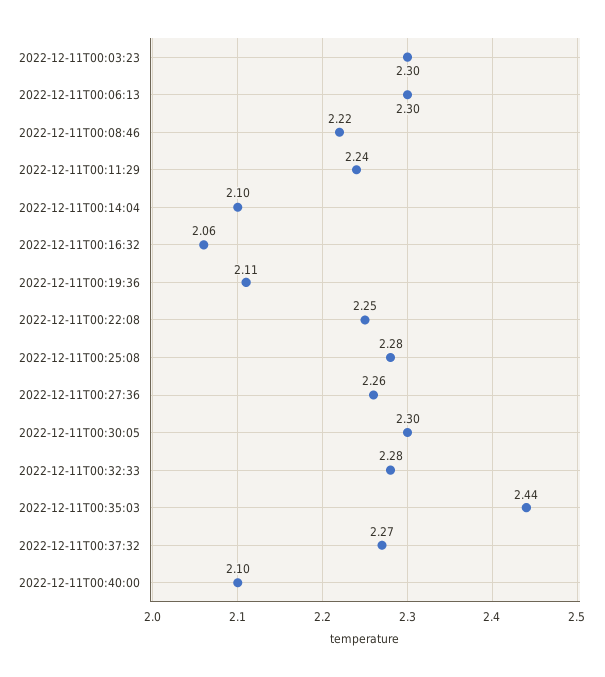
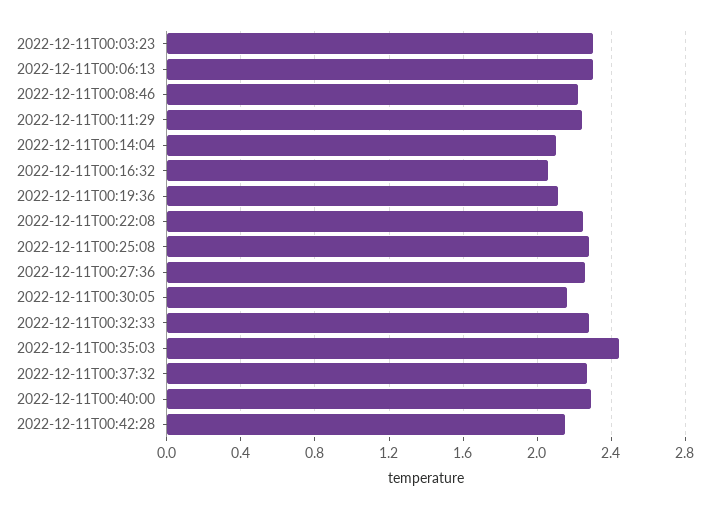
2022-12-11T00:30:05: 2.3 -> 2.15
2022-12-11T00:40:00: 2.1 -> 2.3
2022-12-11T00:42:28: none -> 2.15

